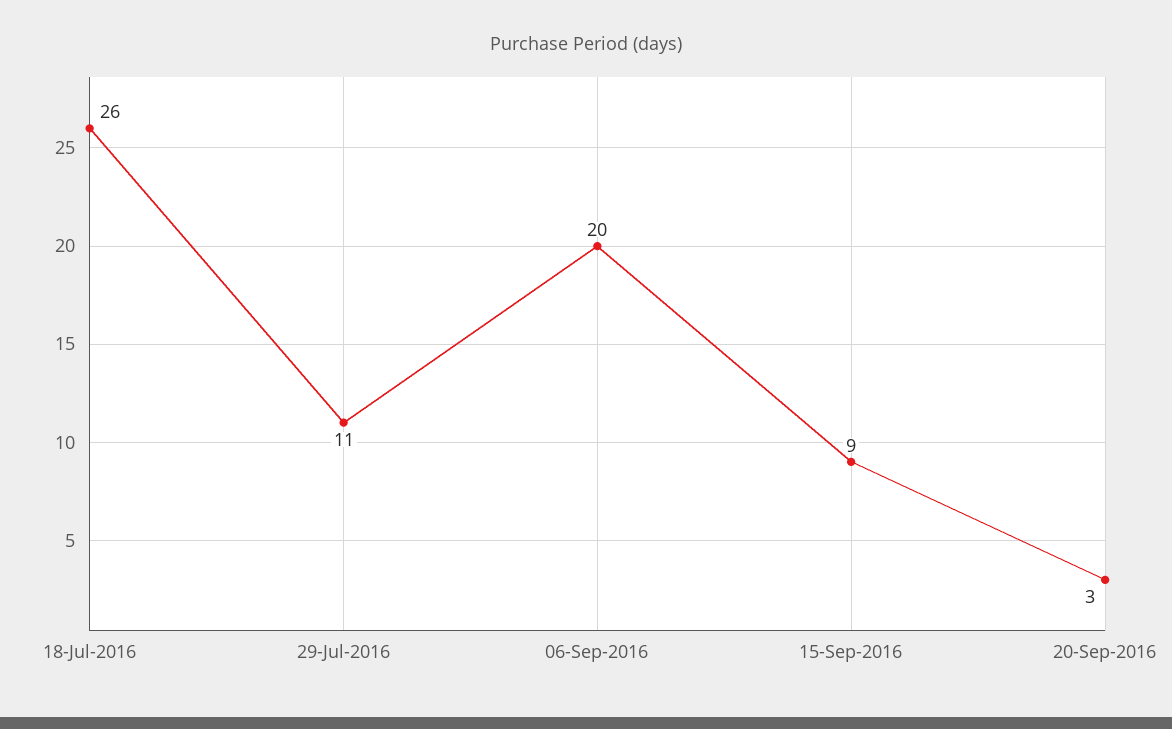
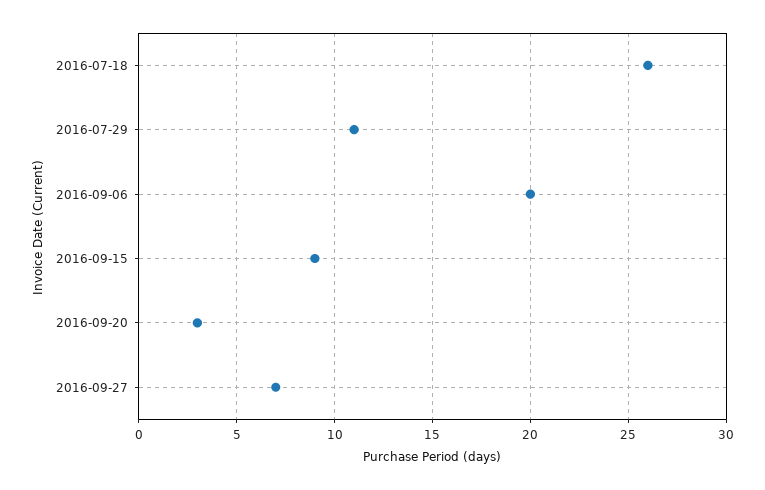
2016-09-27: none -> 7

